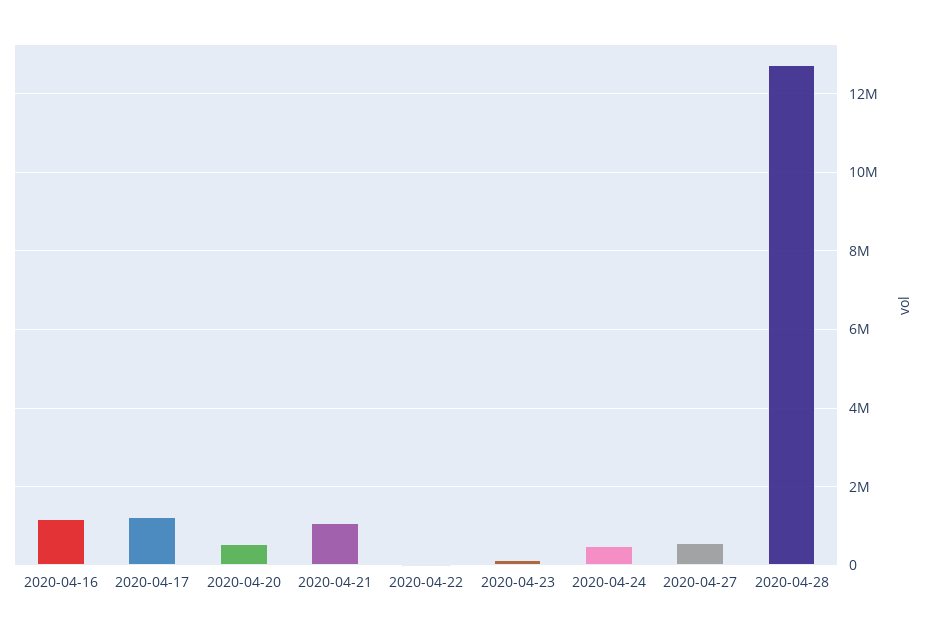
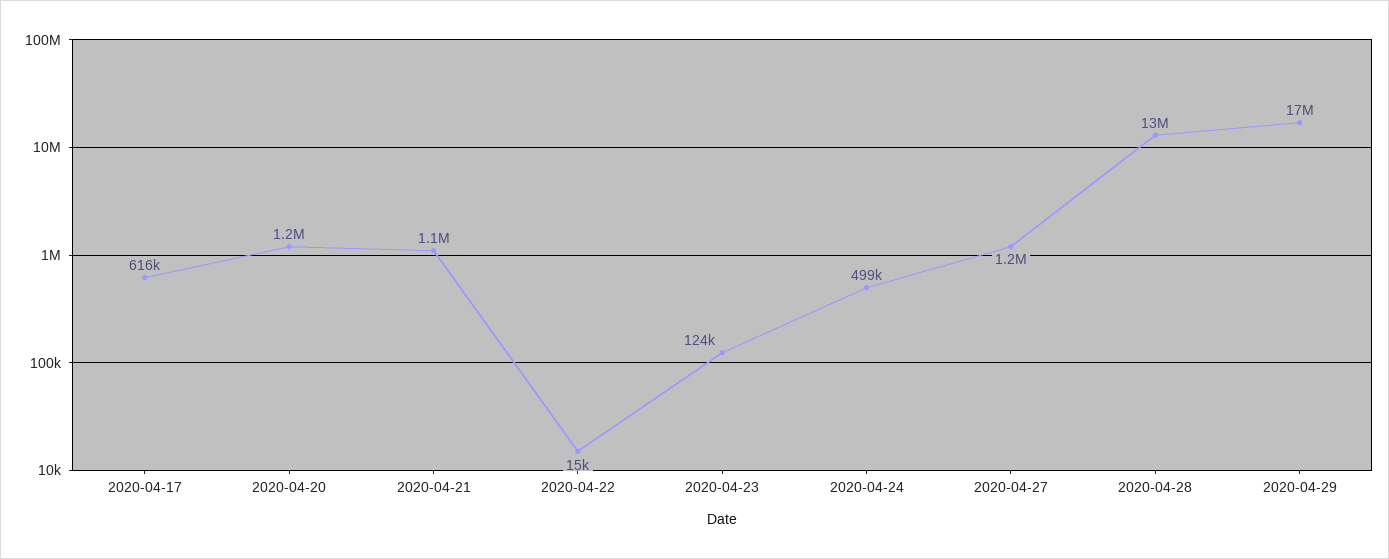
2020-04-16: 1200000 -> none
2020-04-17: 1200000 -> 616000
2020-04-20: 600000 -> 1200000
2020-04-27: 600000 -> 1200000
2020-04-29: none -> 17000000

